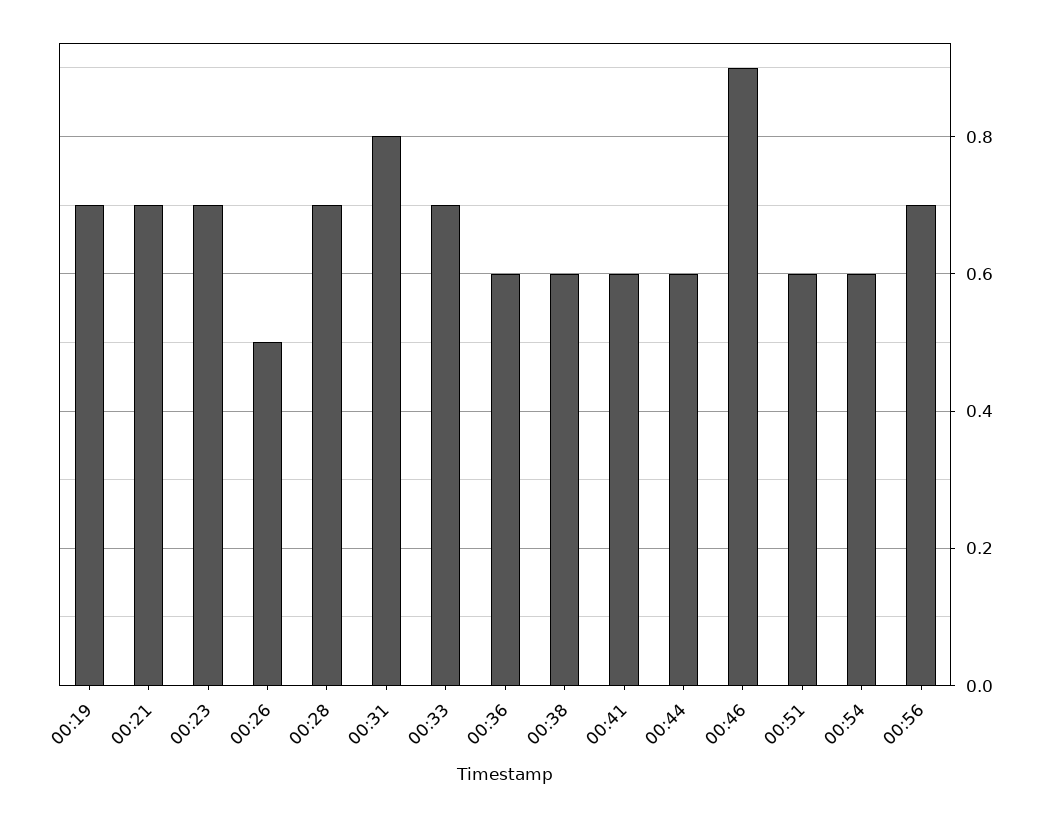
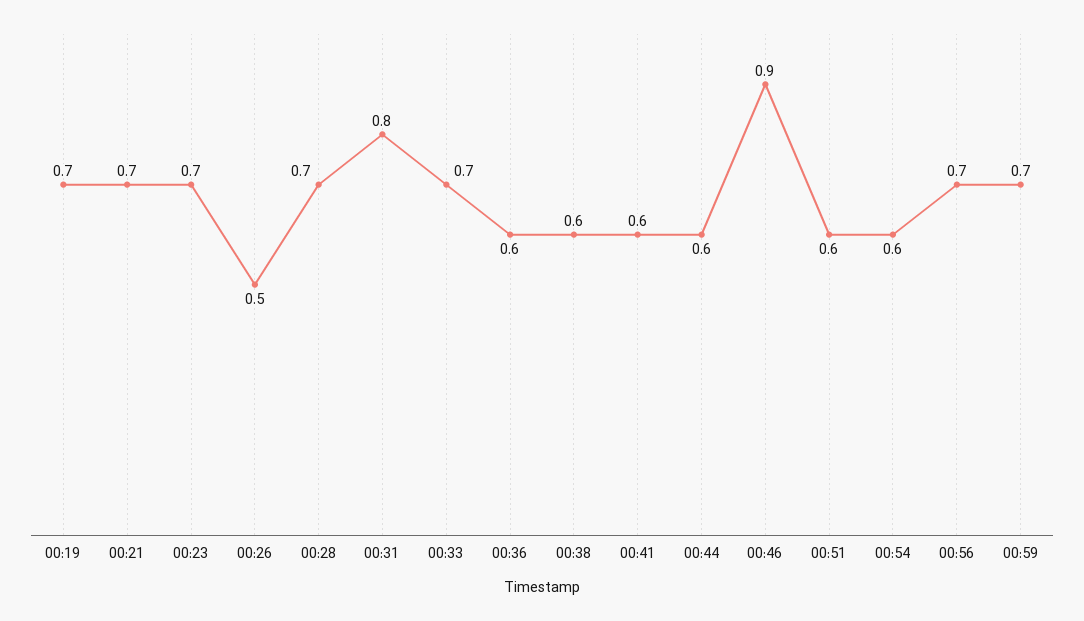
00:59: none -> 0.7

